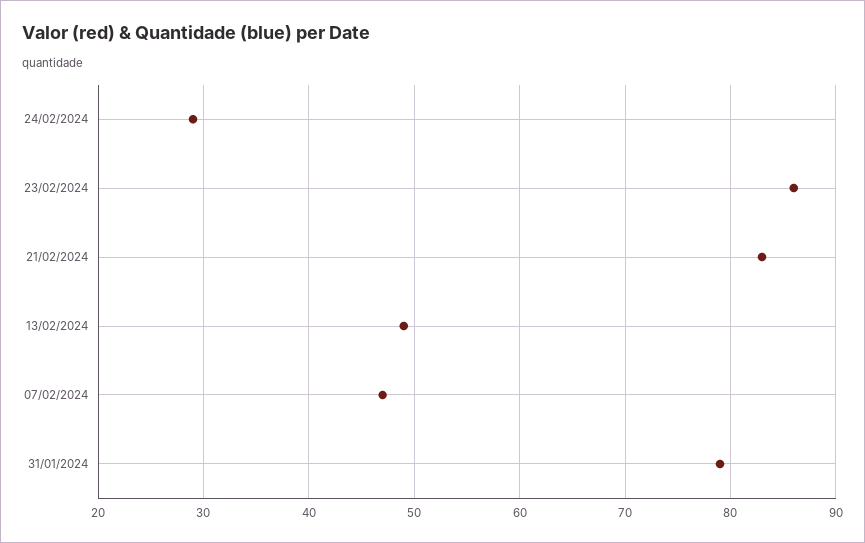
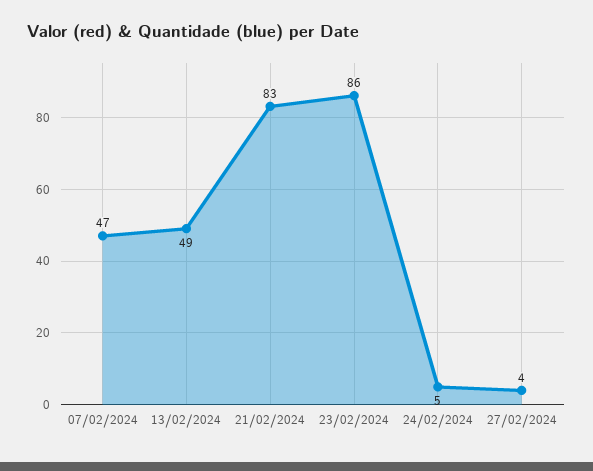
24/02/2024: 29 -> 5
31/01/2024: 79 -> none
27/02/2024: none -> 4

